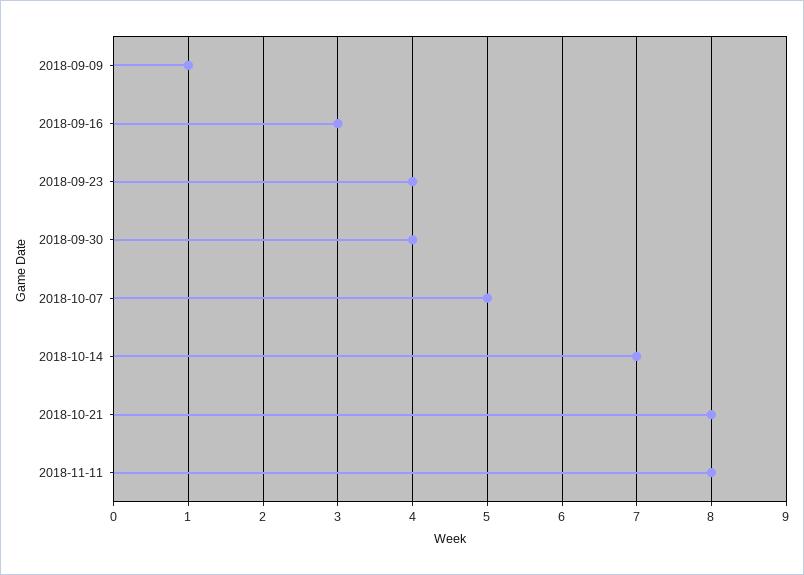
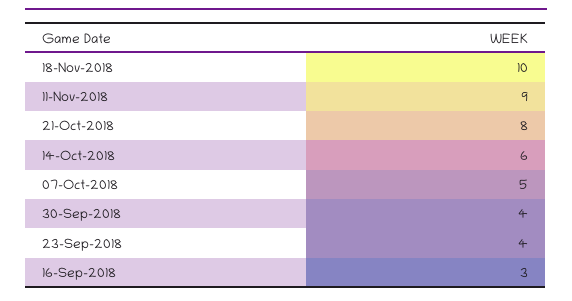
2018-09-09: 1 -> none
2018-10-14: 7 -> 6
2018-11-11: 8 -> 9
18-Nov-2018: none -> 10

